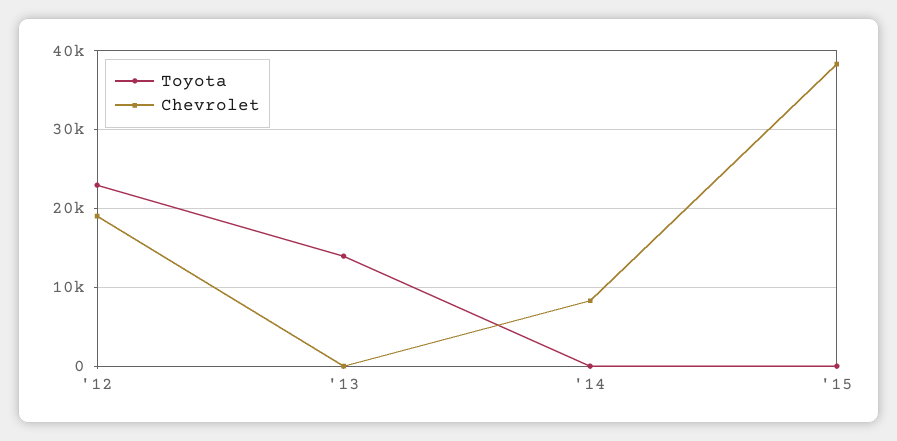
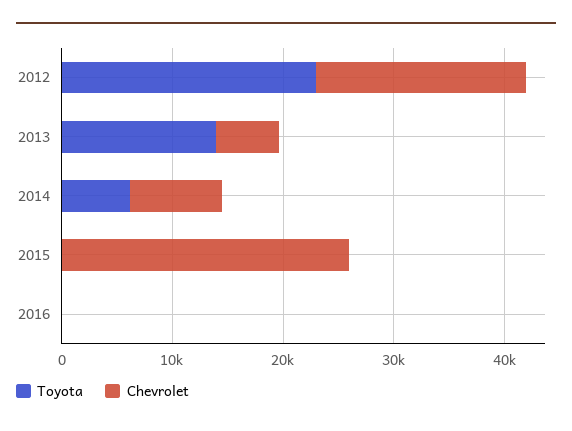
Chevrolet, '13: 0 -> 6000
Toyota, '14: 0 -> 6000
Chevrolet, '15: 38000 -> 26000
Toyota, 2016: none -> 0
Chevrolet, 2016: none -> 0

